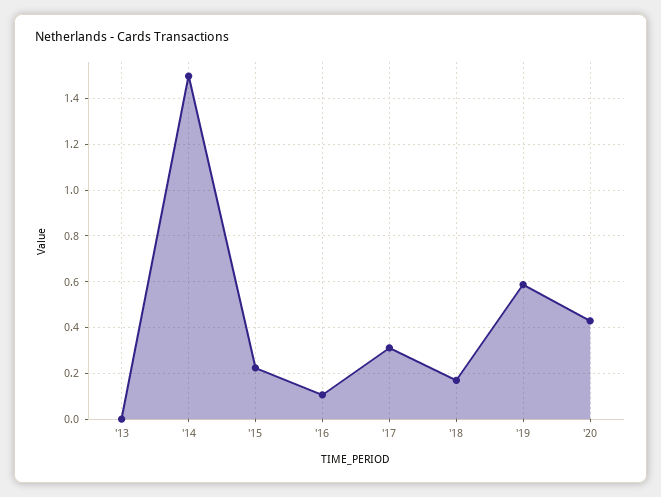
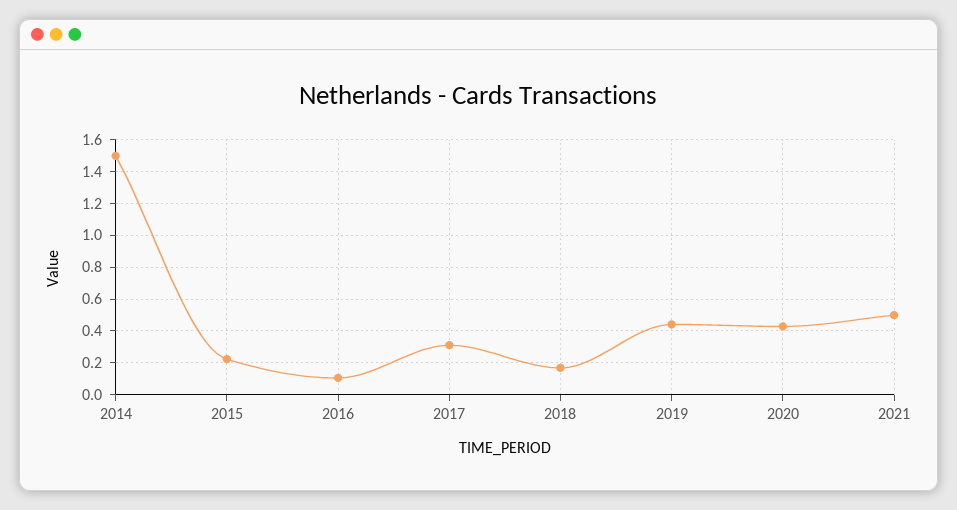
'13: 0 -> none
'19: 0.6 -> 0.45
2021: none -> 0.5

